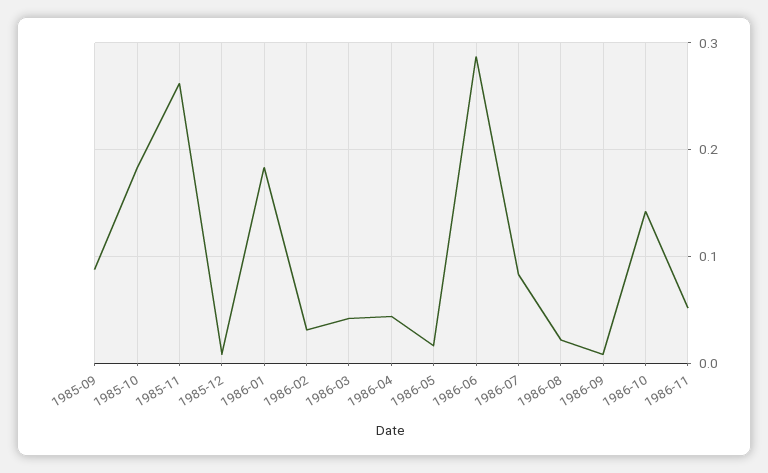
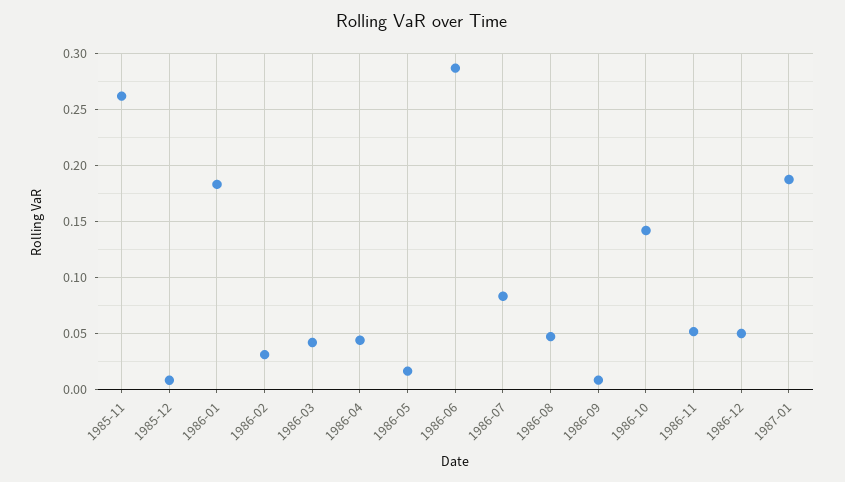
1985-09: 0.09 -> none
1985-10: 0.18 -> none
1986-08: 0.02 -> 0.05
1986-12: none -> 0.05
1987-01: none -> 0.19

